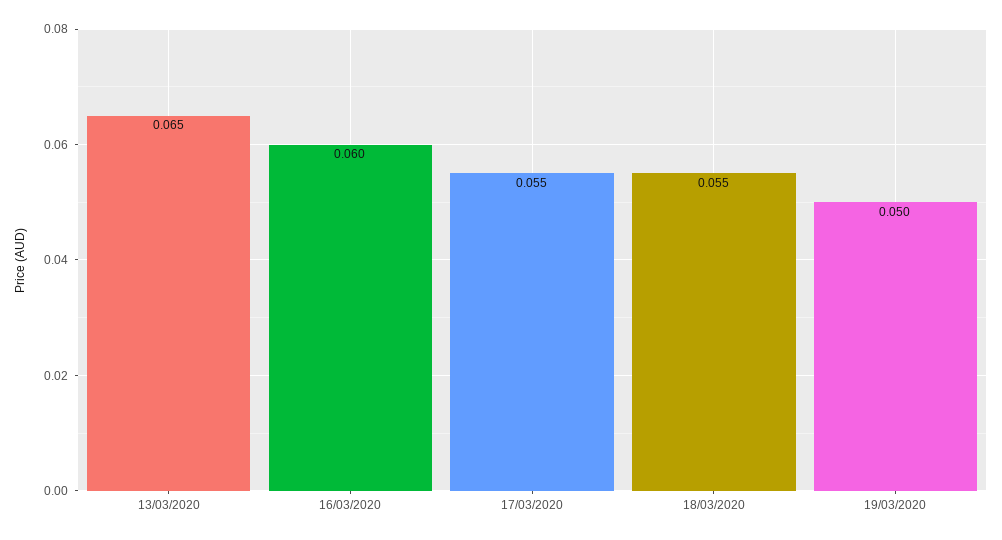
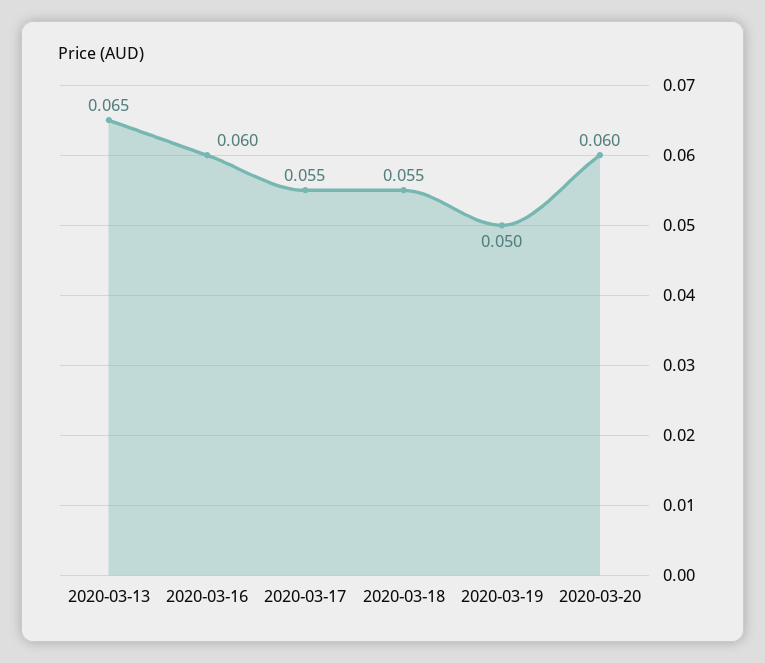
2020-03-20: none -> 0.06

